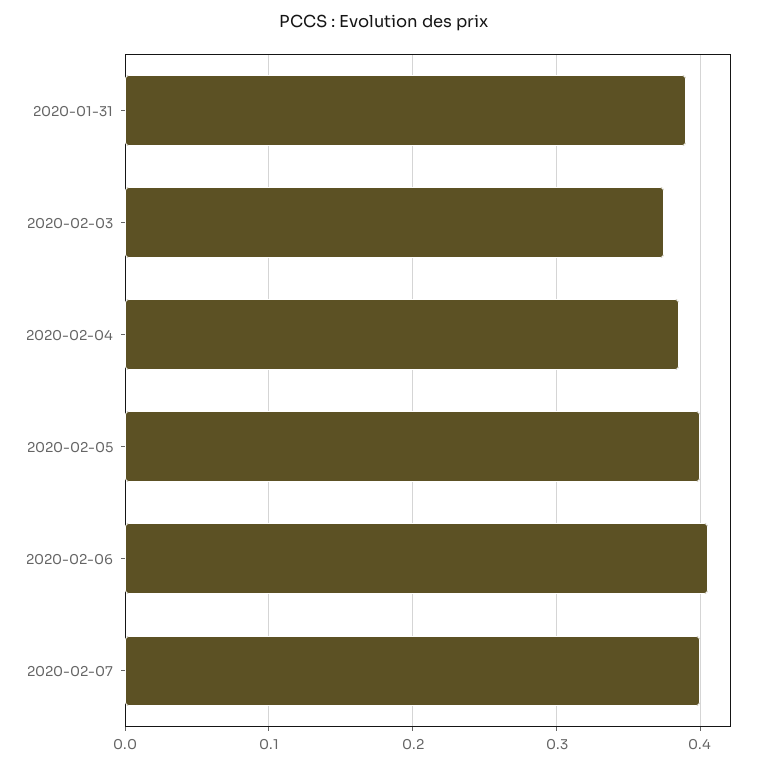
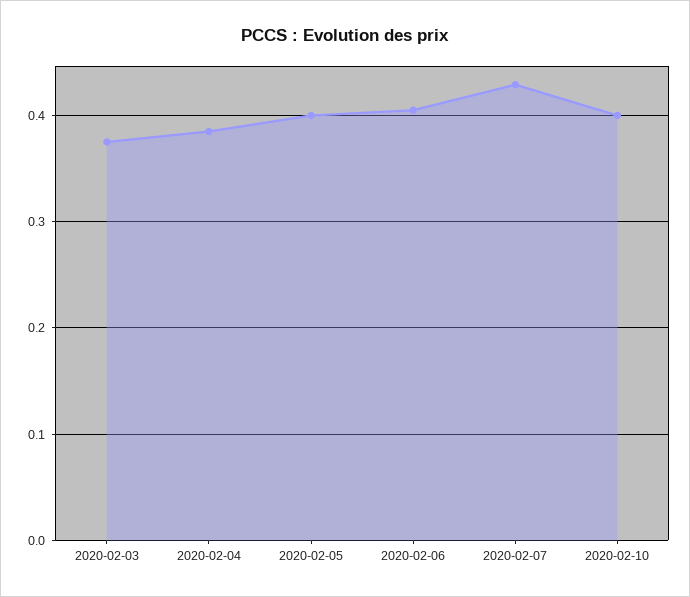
2020-01-31: 0.39 -> none
2020-02-07: 0.4 -> 0.43
2020-02-10: none -> 0.4

